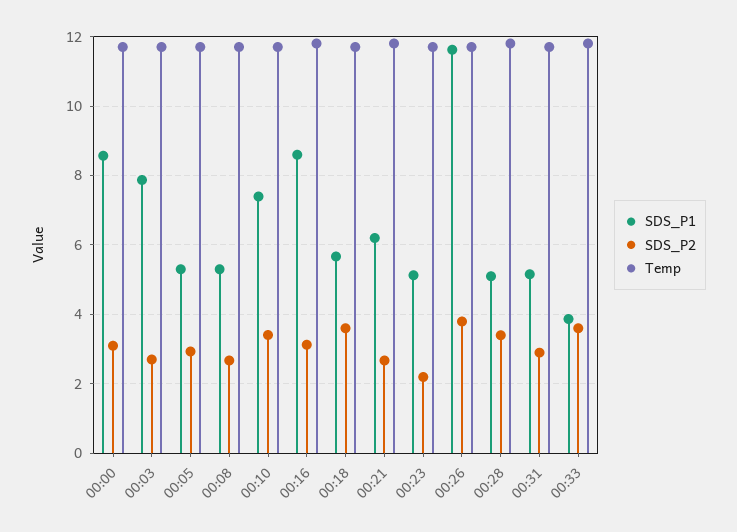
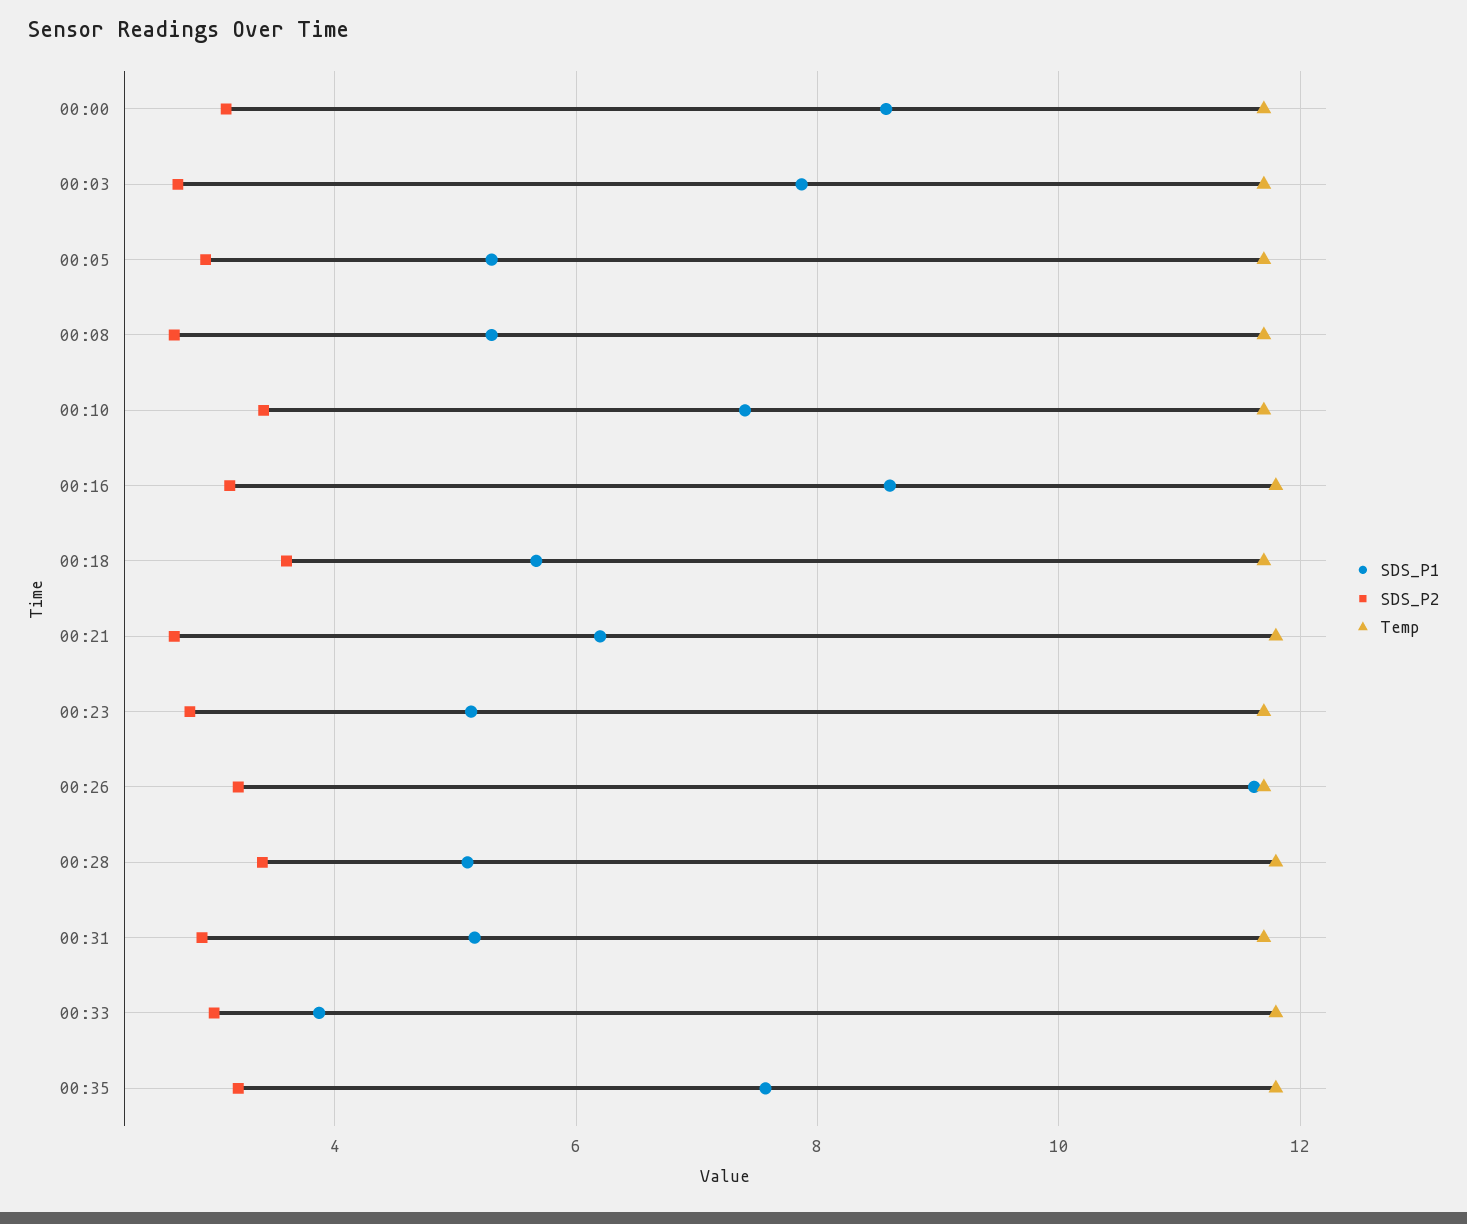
SDS_P2, 00:23: 2.2 -> 2.8
SDS_P2, 00:26: 3.8 -> 3.2
SDS_P2, 00:33: 3.6 -> 3
SDS_P1, 00:35: none -> 7.6
SDS_P2, 00:35: none -> 3.2
Temp, 00:35: none -> 11.8

